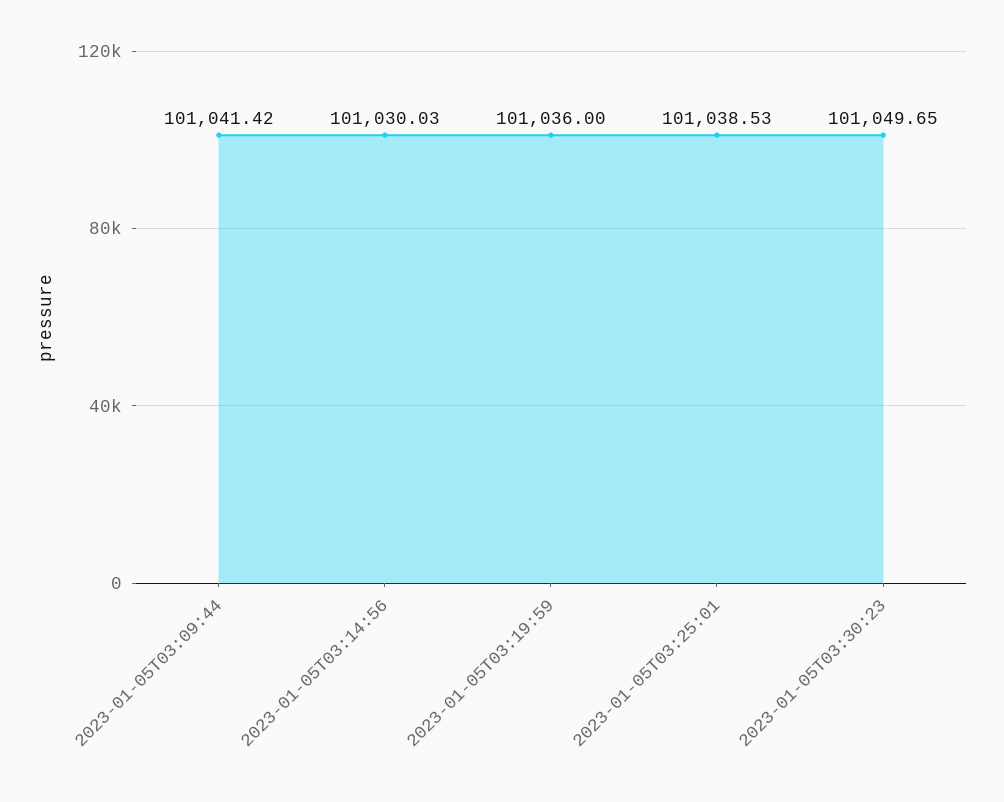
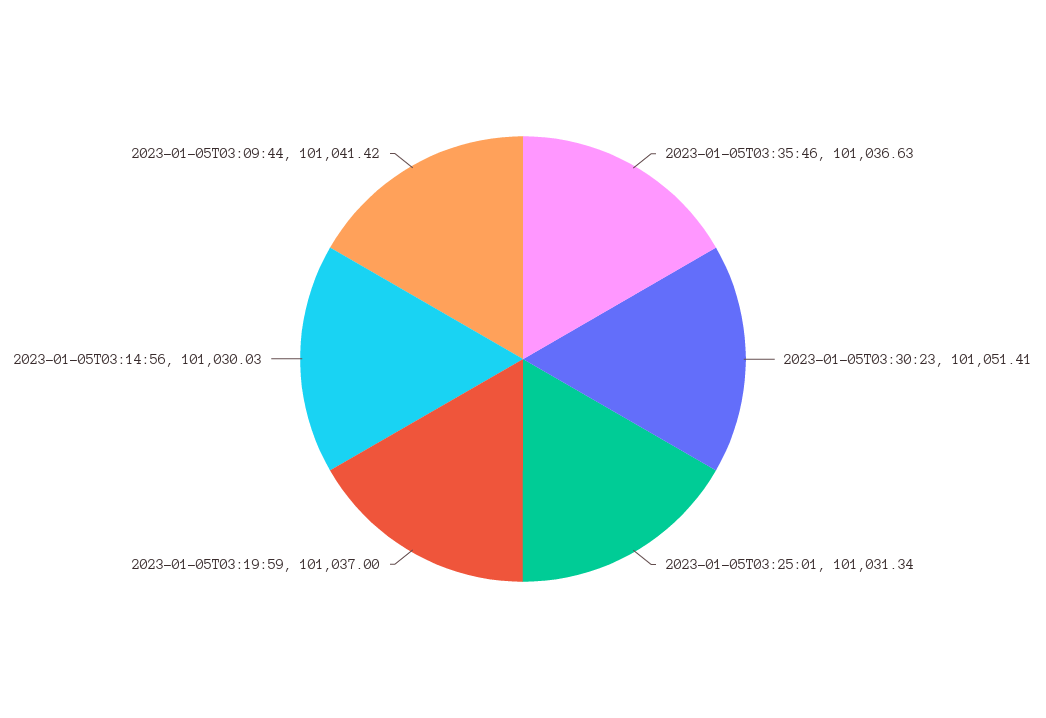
2023-01-05T03:19:59: 101036 -> 101037
2023-01-05T03:25:01: 101038.53 -> 101031.34
2023-01-05T03:30:23: 101049.65 -> 101051.41
2023-01-05T03:35:46: none -> 101036.63

